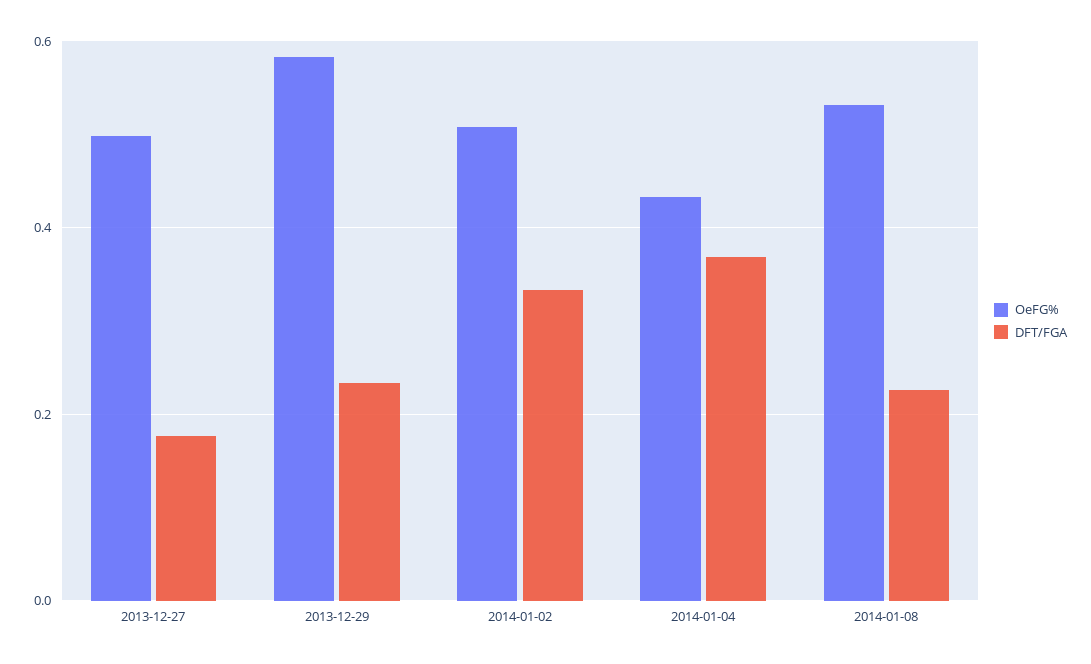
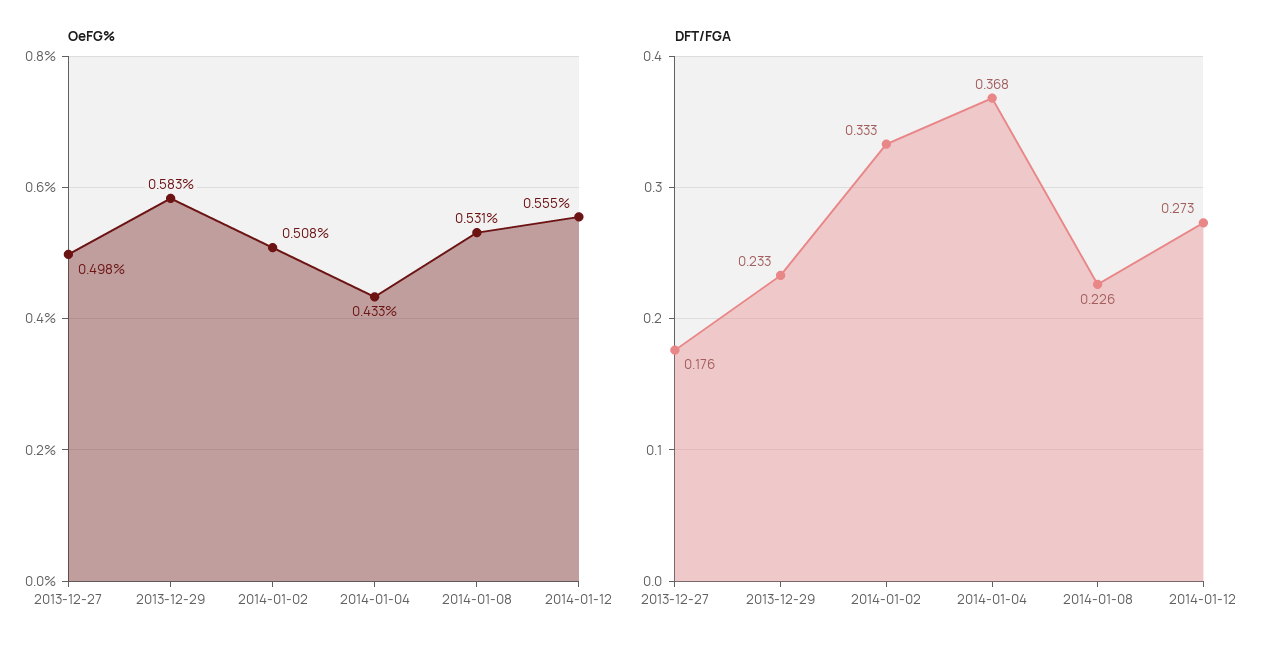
OeFG%, 2014-01-12: none -> 0.555
DFT/FGA, 2014-01-12: none -> 0.273

